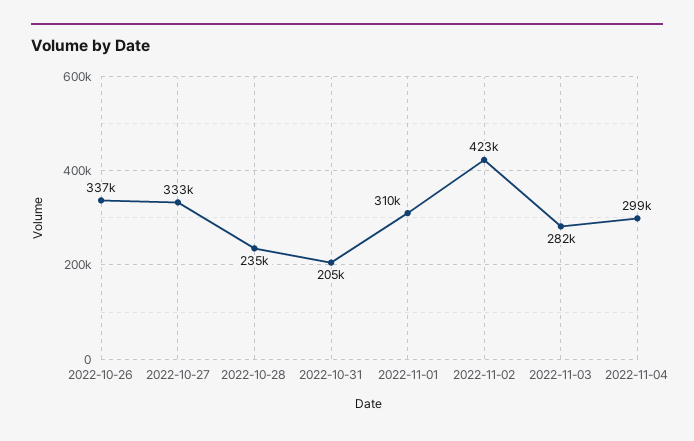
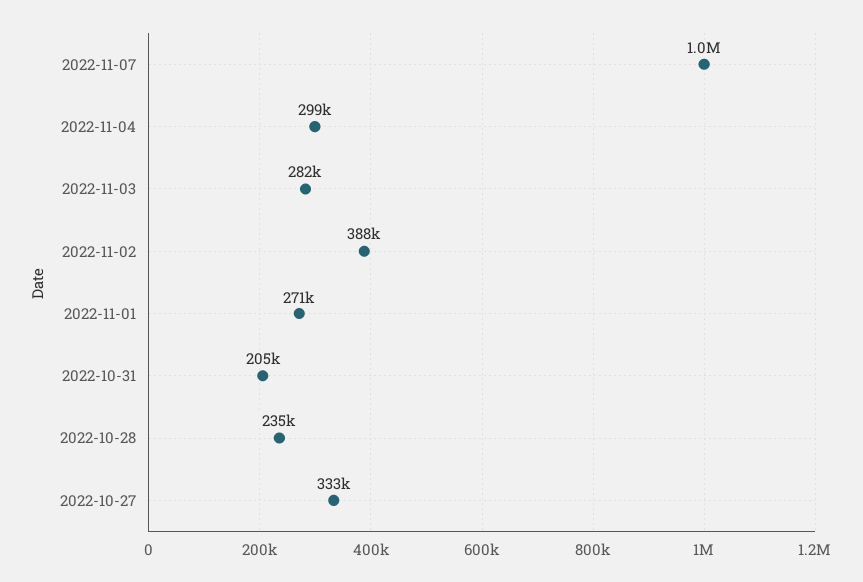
2022-10-26: 337000 -> none
2022-11-01: 310000 -> 271000
2022-11-02: 423000 -> 388000
2022-11-07: none -> 1000000

